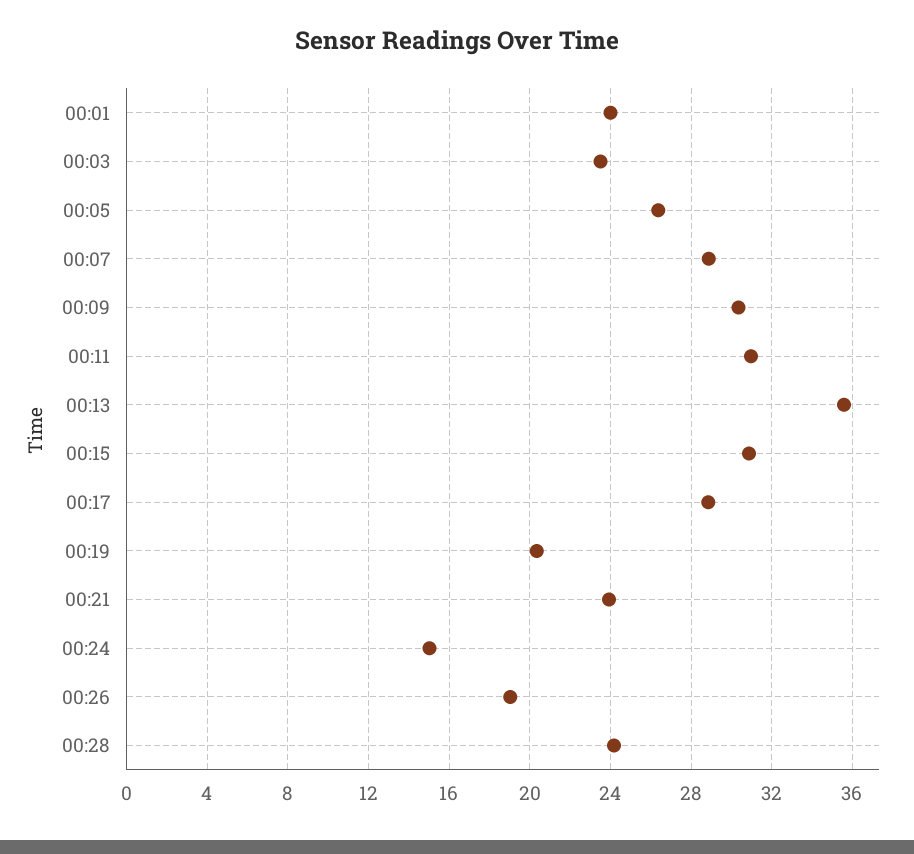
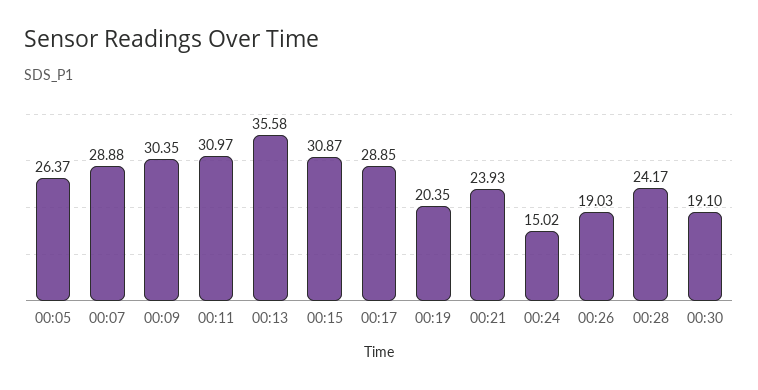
00:01: 24 -> none
00:03: 23.5 -> none
00:30: none -> 19.1

